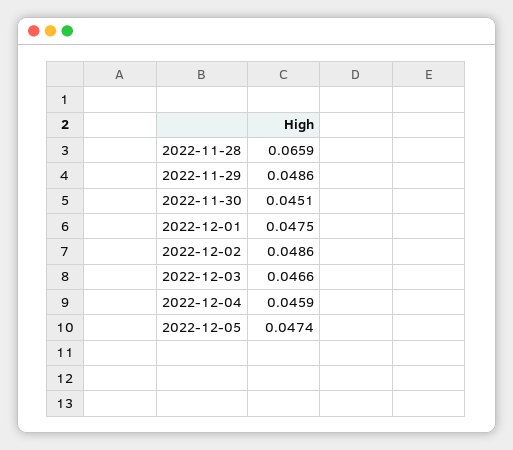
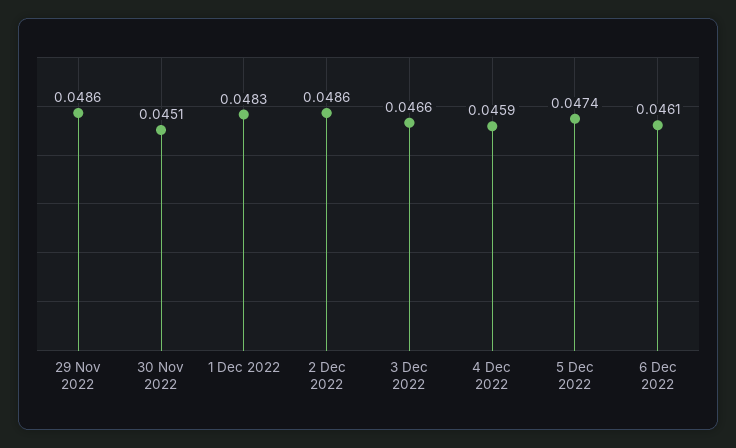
2022-11-28: 0.0659 -> none
2022-12-01: 0.0475 -> 0.0483
6 Dec 2022: none -> 0.0461

